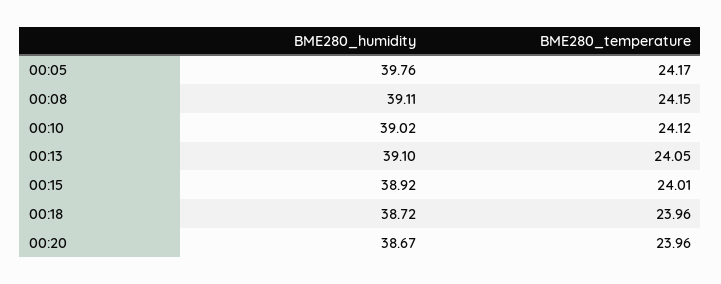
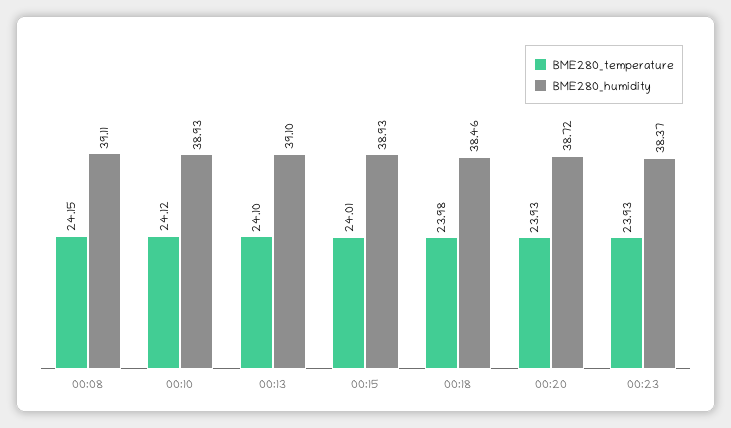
BME280_humidity, 00:05: 39.76 -> none
BME280_temperature, 00:05: 24.17 -> none
BME280_humidity, 00:10: 39.02 -> 38.93
BME280_temperature, 00:13: 24.05 -> 24.1
BME280_humidity, 00:15: 38.92 -> 38.93
BME280_humidity, 00:18: 38.72 -> 38.46
BME280_temperature, 00:18: 23.96 -> 23.98
BME280_humidity, 00:20: 38.67 -> 38.72
BME280_temperature, 00:20: 23.96 -> 23.93
BME280_temperature, 00:23: none -> 23.93
BME280_humidity, 00:23: none -> 38.37

